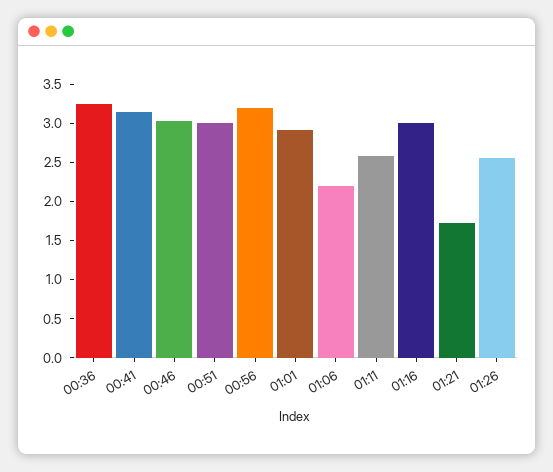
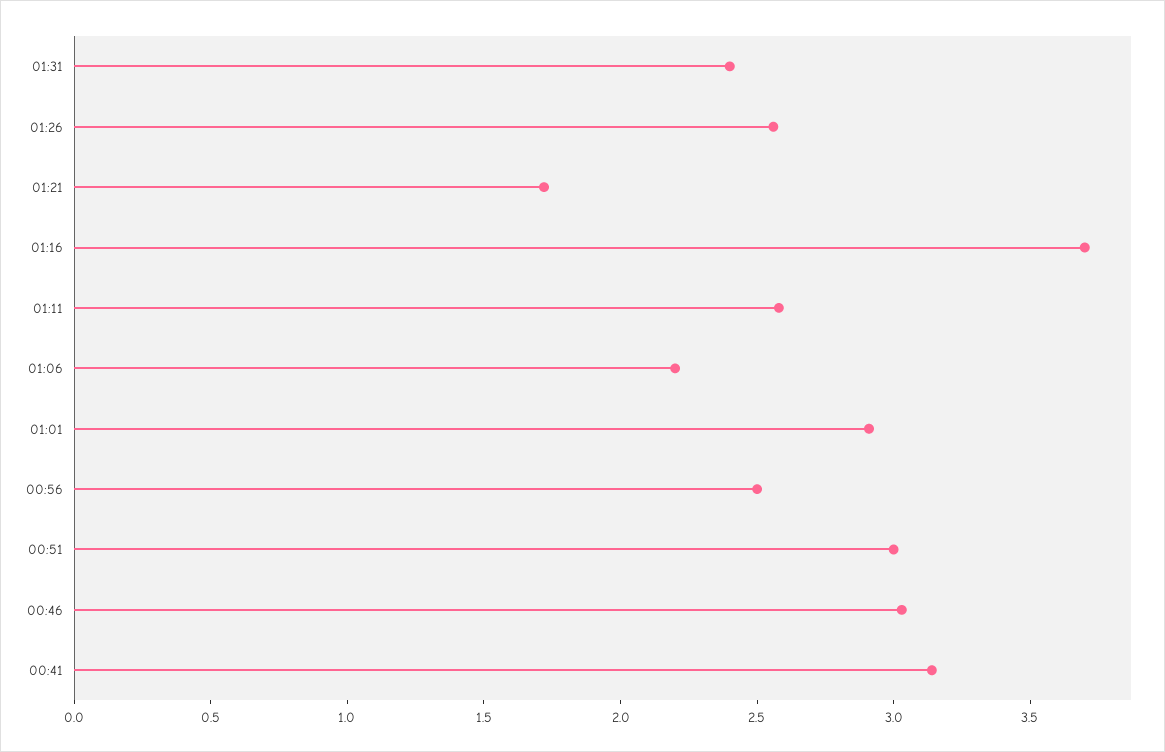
00:36: 3.25 -> none
00:56: 3.25 -> 2.5
01:16: 3 -> 3.7
01:31: none -> 2.4

